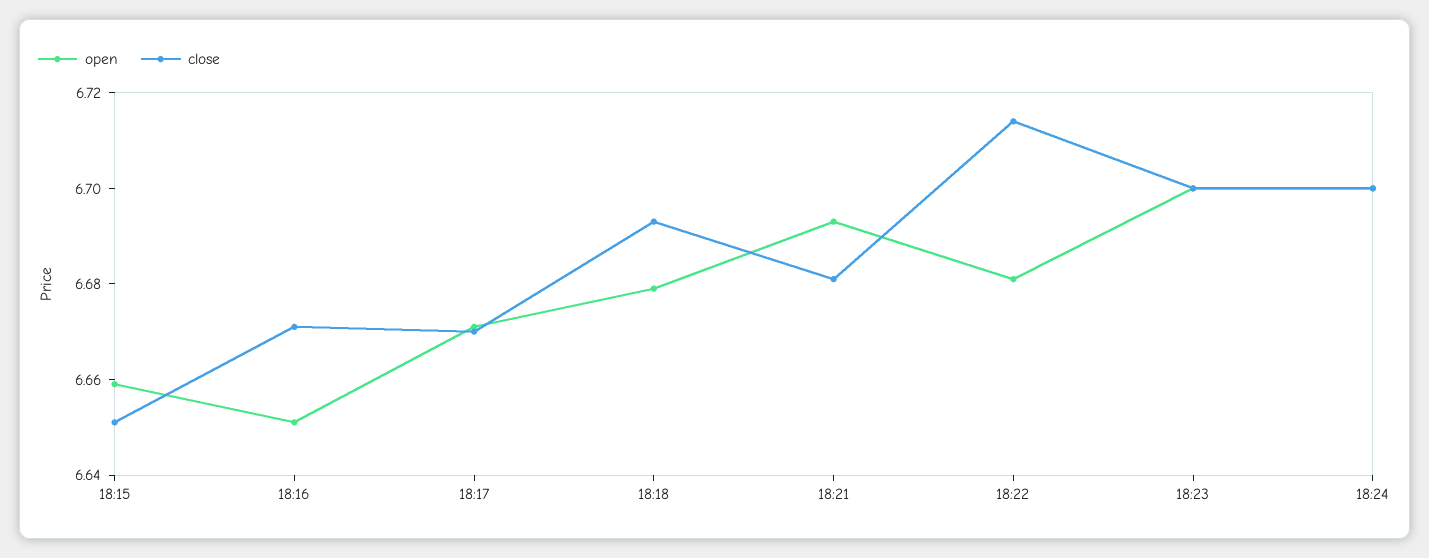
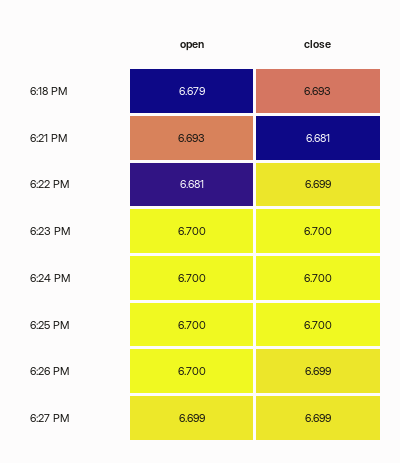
open, 18:15: 6.66 -> none
close, 18:15: 6.65 -> none
open, 18:16: 6.65 -> none
close, 18:16: 6.67 -> none
open, 18:17: 6.67 -> none
close, 18:17: 6.67 -> none
close, 18:22: 6.715 -> 6.699
open, 6:25 PM: none -> 6.7
close, 6:25 PM: none -> 6.7
open, 6:26 PM: none -> 6.7
close, 6:26 PM: none -> 6.699
open, 6:27 PM: none -> 6.699
close, 6:27 PM: none -> 6.699

